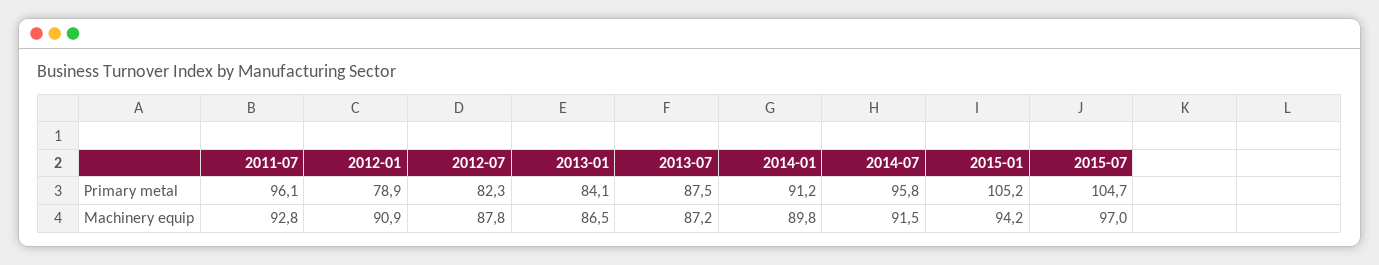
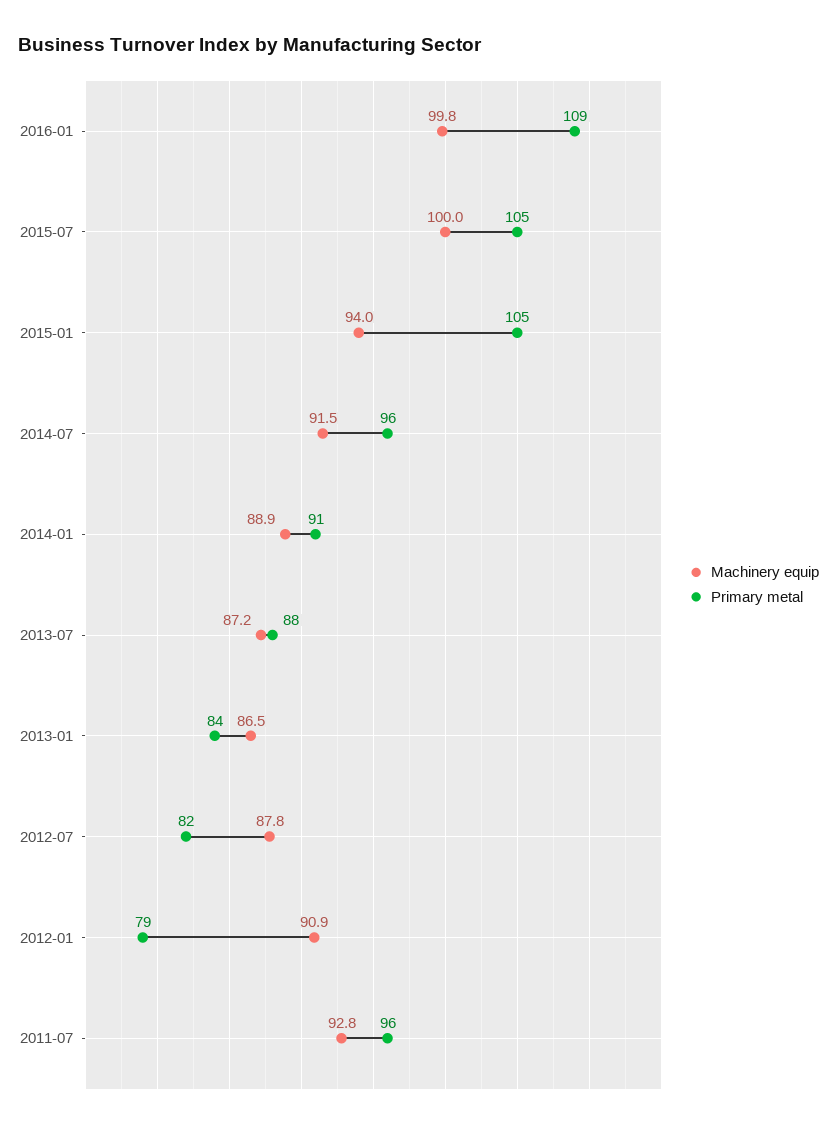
Machinery equip, 2014-01: 89.8 -> 88.9
Machinery equip, 2015-01: 94.2 -> 94
Machinery equip, 2015-07: 97 -> 100
Machinery equip, 2016-01: none -> 99.8
Primary metal, 2016-01: none -> 109

